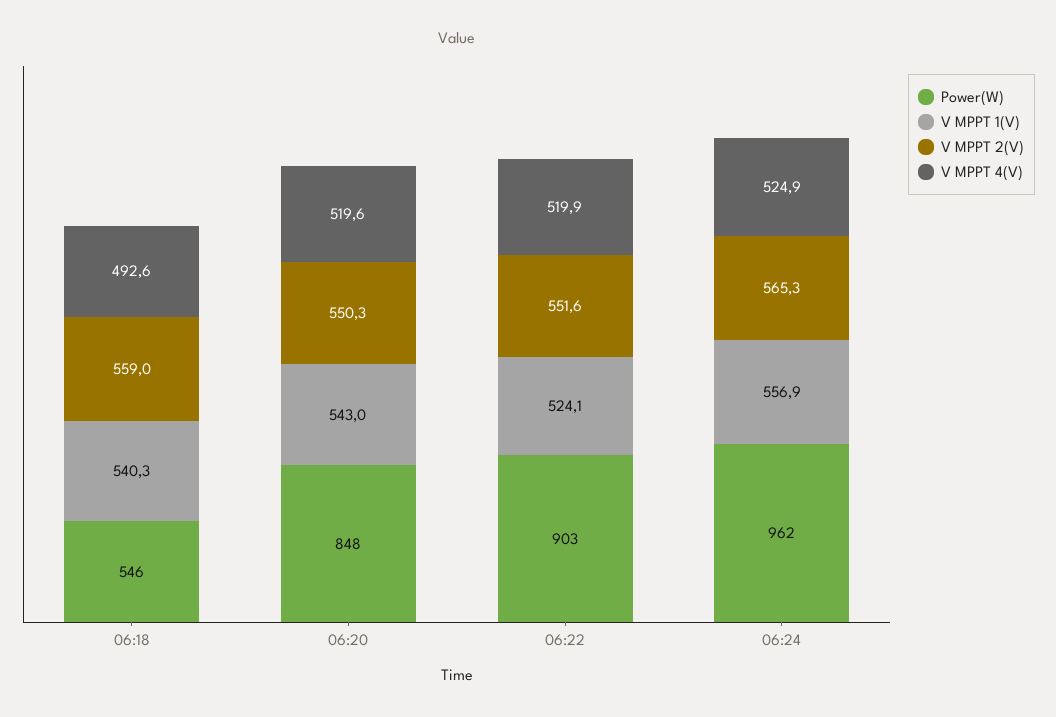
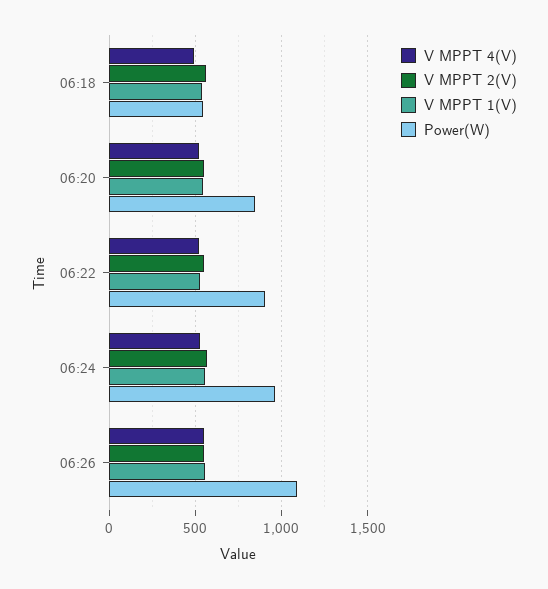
V MPPT 4(V), 06:26: none -> 550
V MPPT 2(V), 06:26: none -> 550
V MPPT 1(V), 06:26: none -> 550
Power(W), 06:26: none -> 1100

